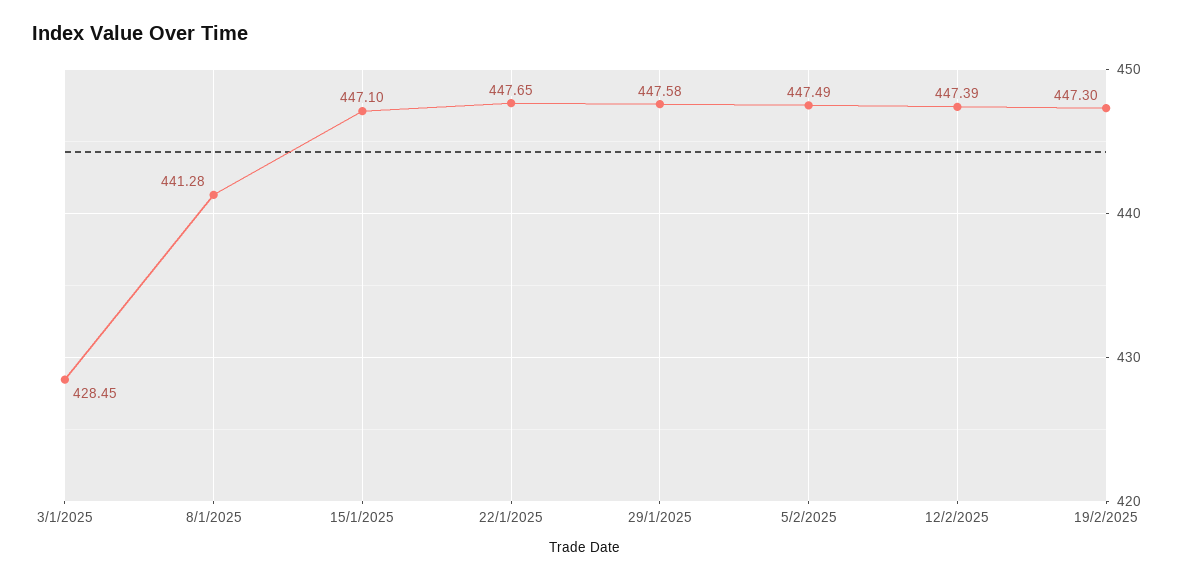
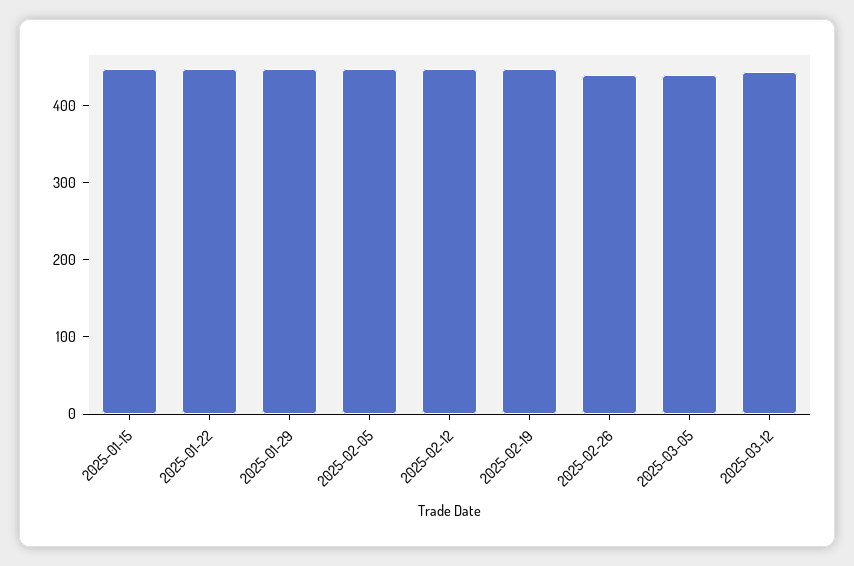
3/1/2025: 428.45 -> none
8/1/2025: 441.28 -> none
2025-02-26: none -> 440
2025-03-05: none -> 440
2025-03-12: none -> 440

